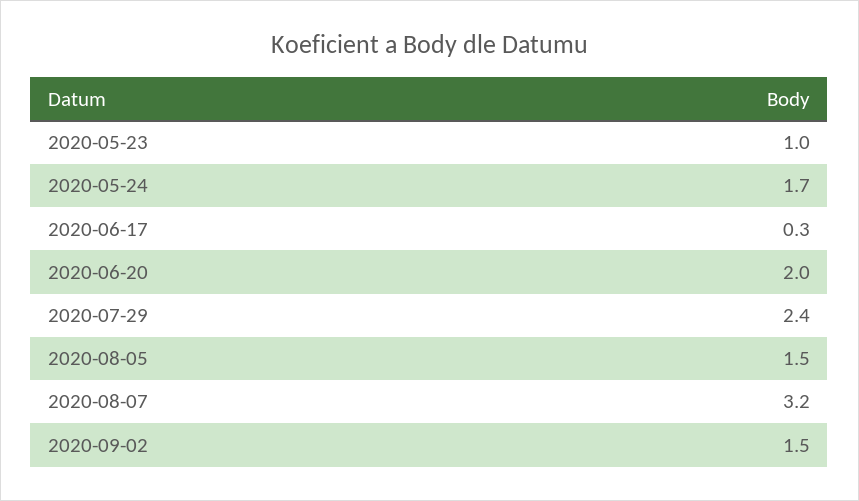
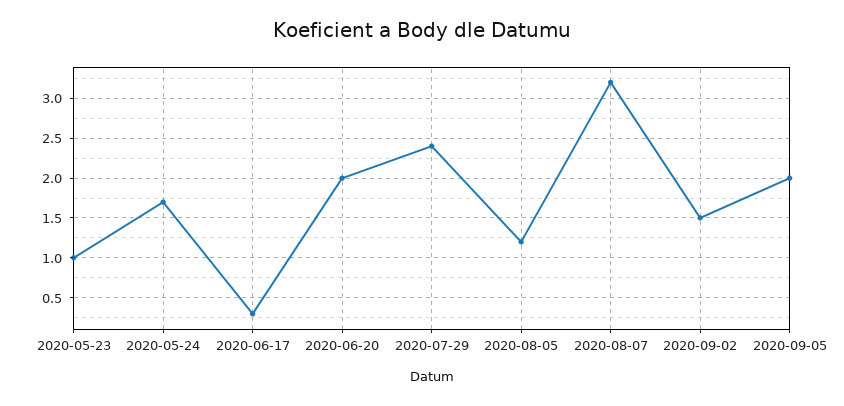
2020-08-05: 1.5 -> 1.2
2020-09-05: none -> 2

